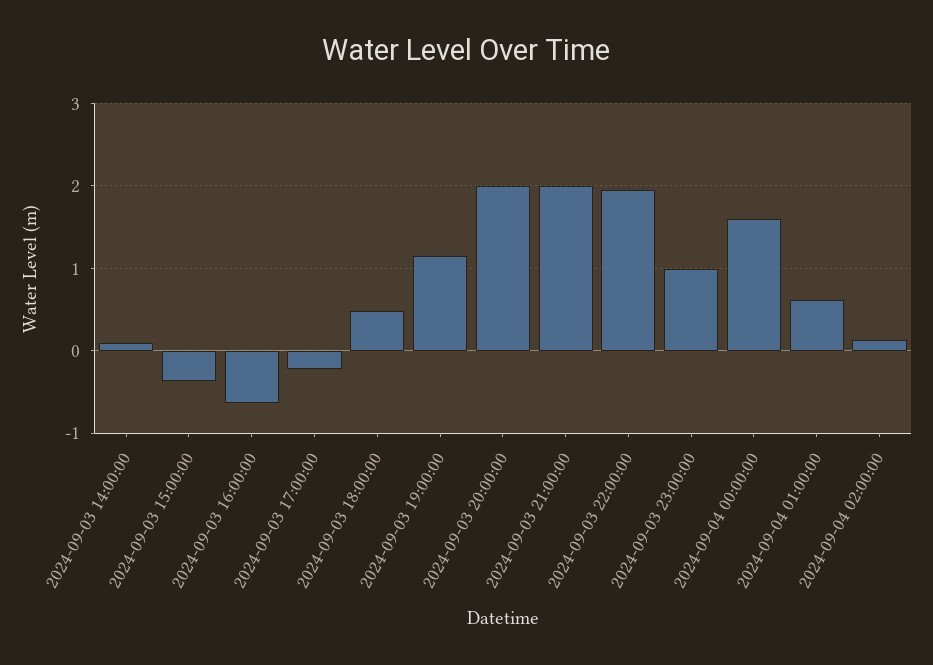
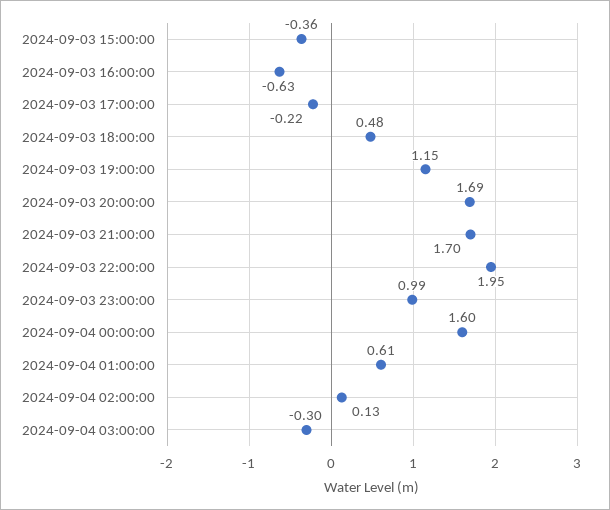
2024-09-03 14:00:00: 0.1 -> none
2024-09-03 20:00:00: 2 -> 1.69
2024-09-03 21:00:00: 2 -> 1.7
2024-09-04 03:00:00: none -> -0.3

